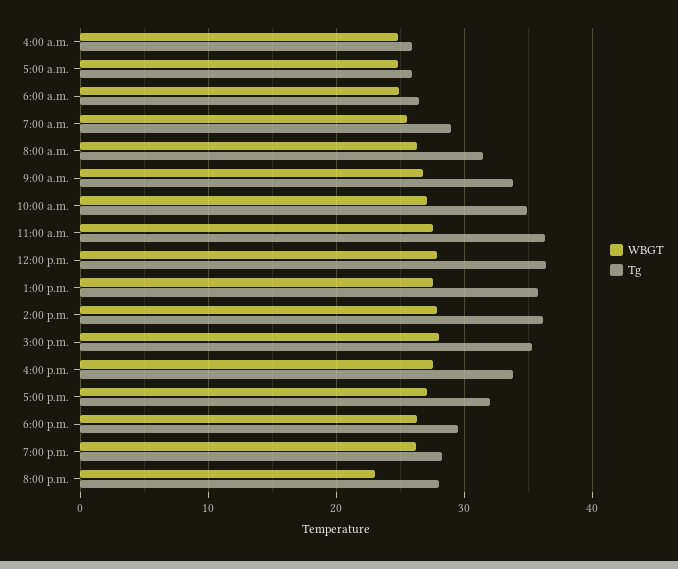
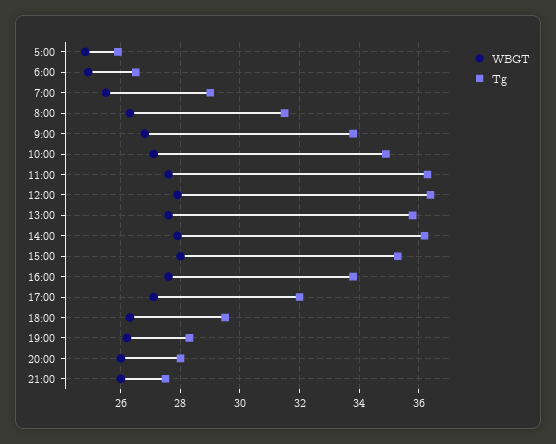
WBGT, 4:00 a.m.: 25 -> none
Tg, 4:00 a.m.: 26 -> none
WBGT, 8:00 p.m.: 23 -> 26
WBGT, 21:00: none -> 26
Tg, 21:00: none -> 27.5

